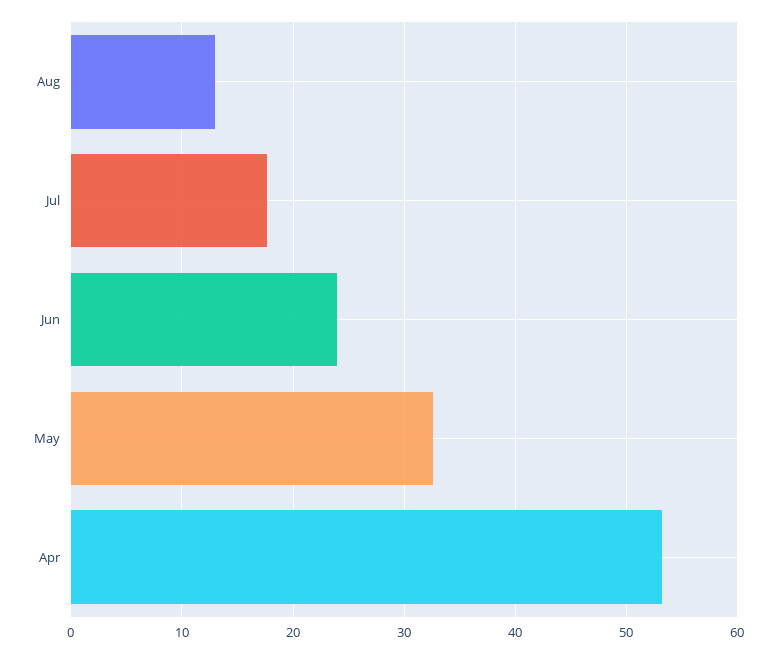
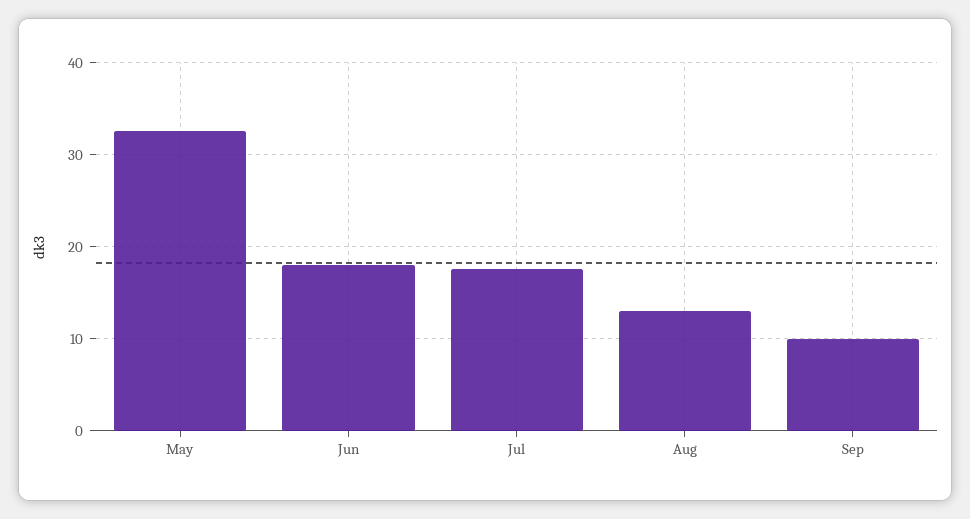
Jun: 24 -> 18
Apr: 53 -> none
Sep: none -> 10

